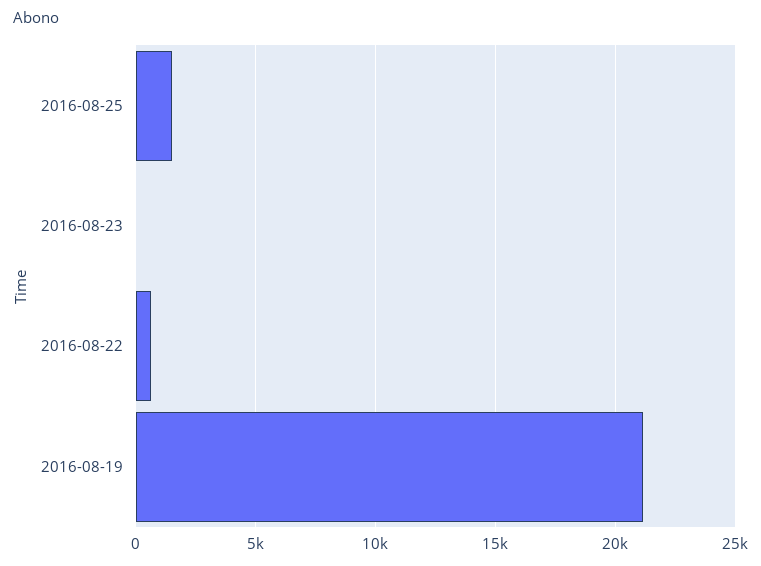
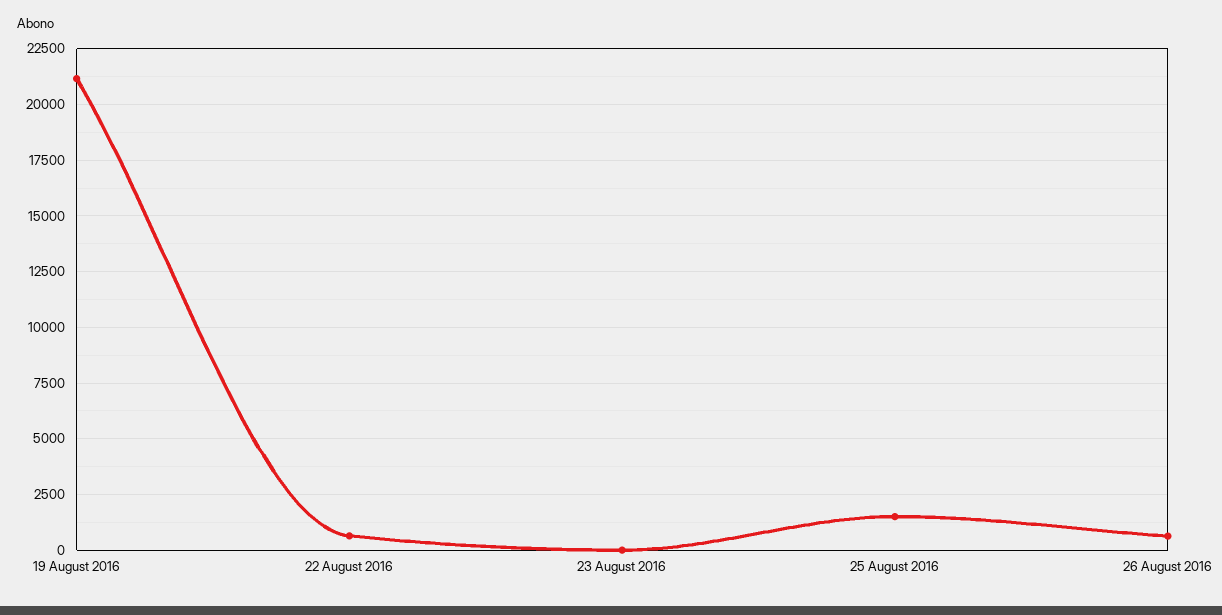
26 August 2016: none -> 500

